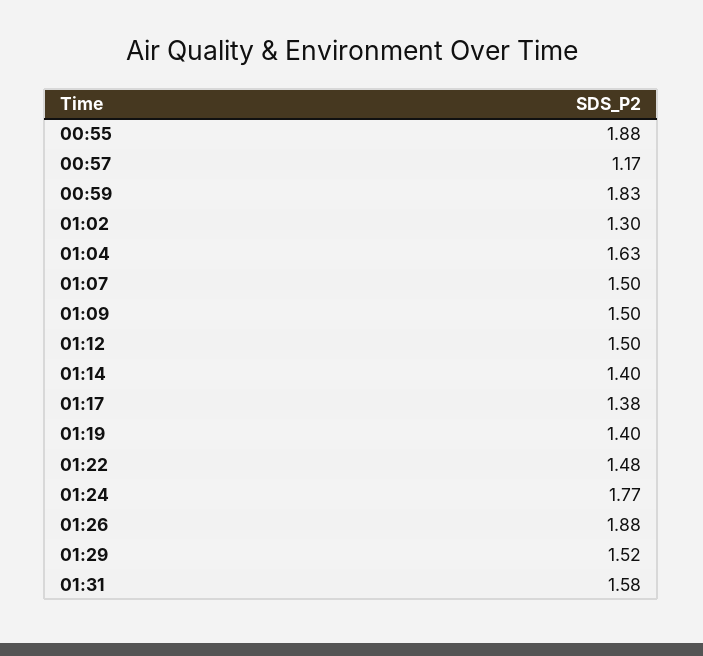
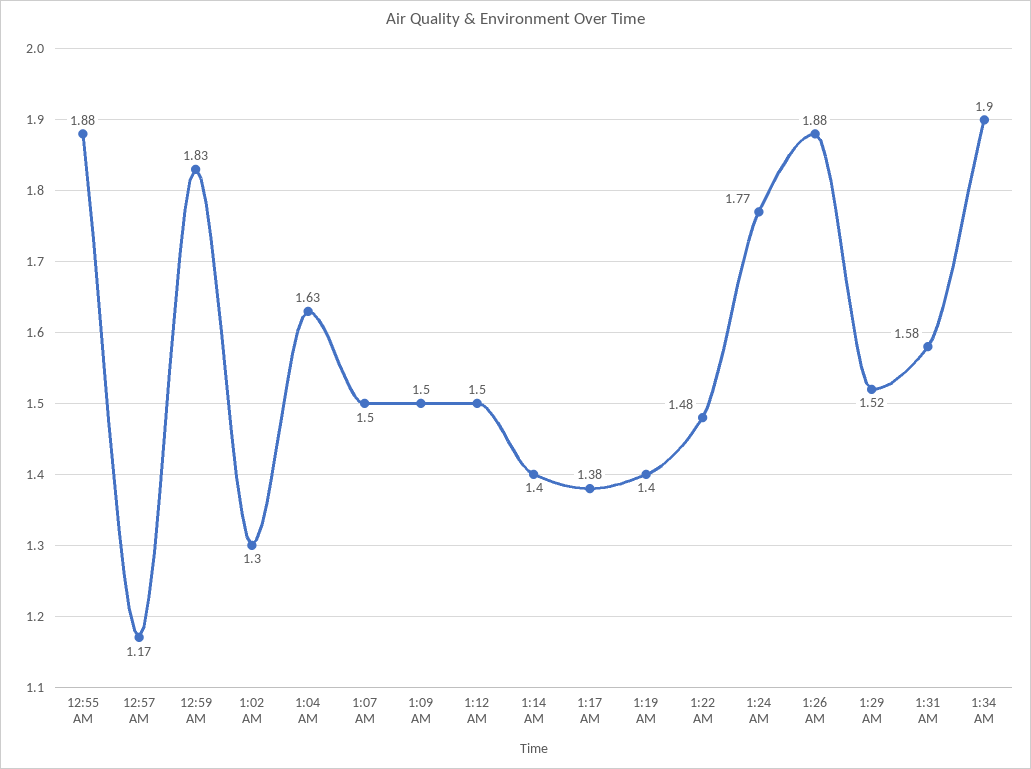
1:34 AM: none -> 1.9

